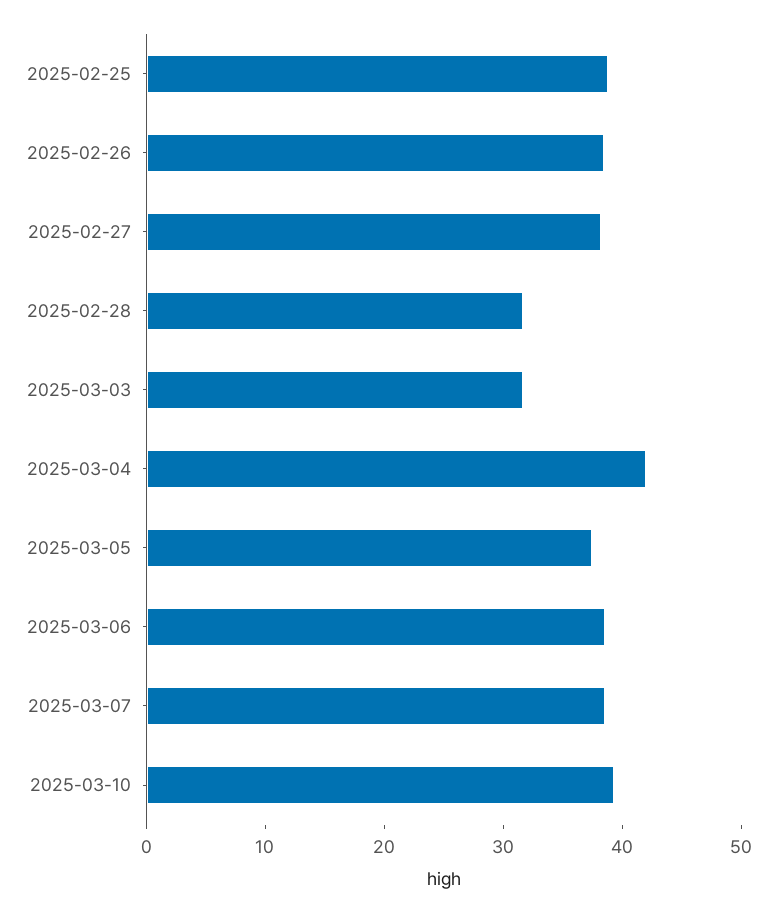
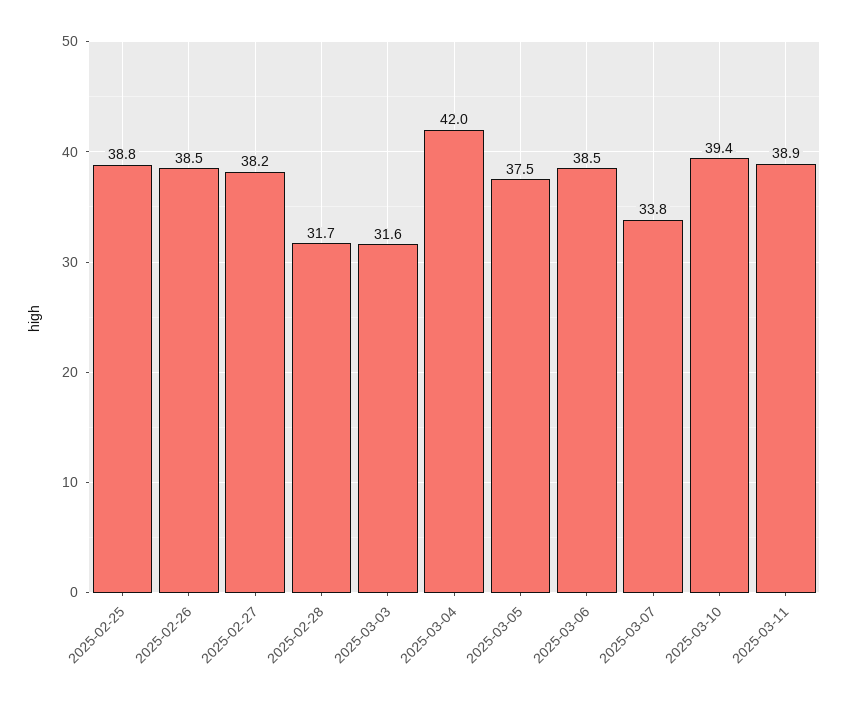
2025-03-07: 38 -> 33.8
2025-03-11: none -> 38.9

